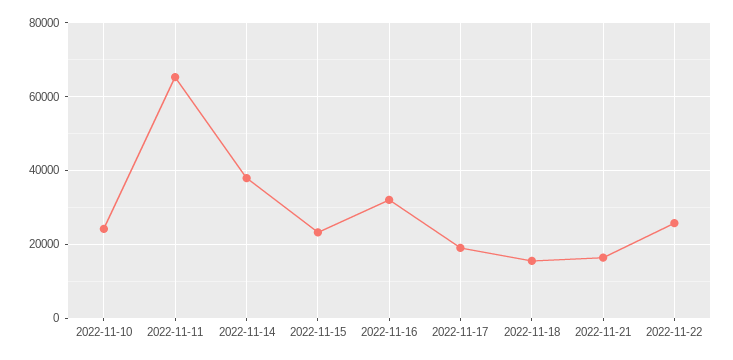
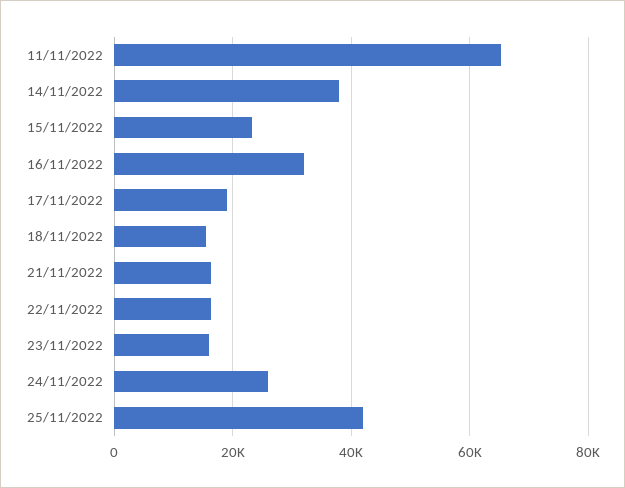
2022-11-10: 24000 -> none
2022-11-22: 26000 -> 16000
23/11/2022: none -> 16000
24/11/2022: none -> 26000
25/11/2022: none -> 42000

